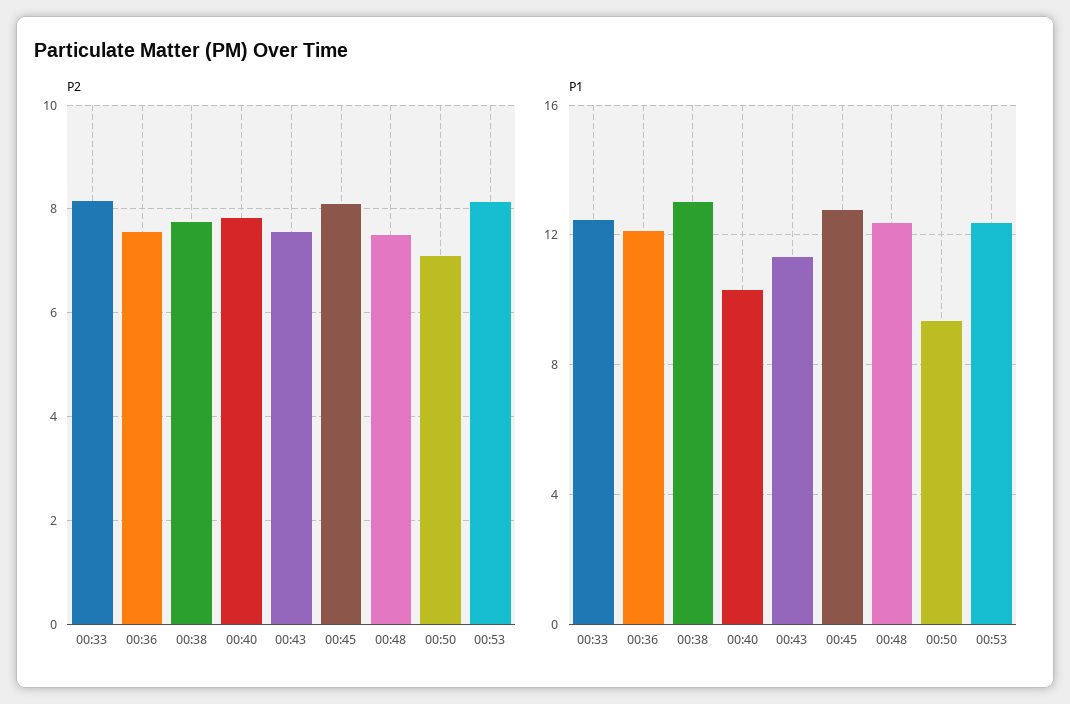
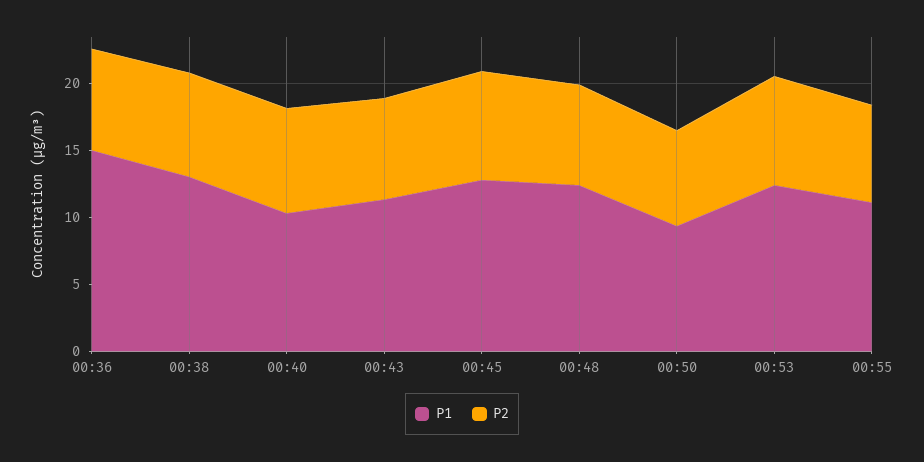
P2, 00:33: 8.2 -> none
P1, 00:33: 12.5 -> none
P1, 00:36: 12 -> 15
P1, 00:55: none -> 11
P2, 00:55: none -> 7

